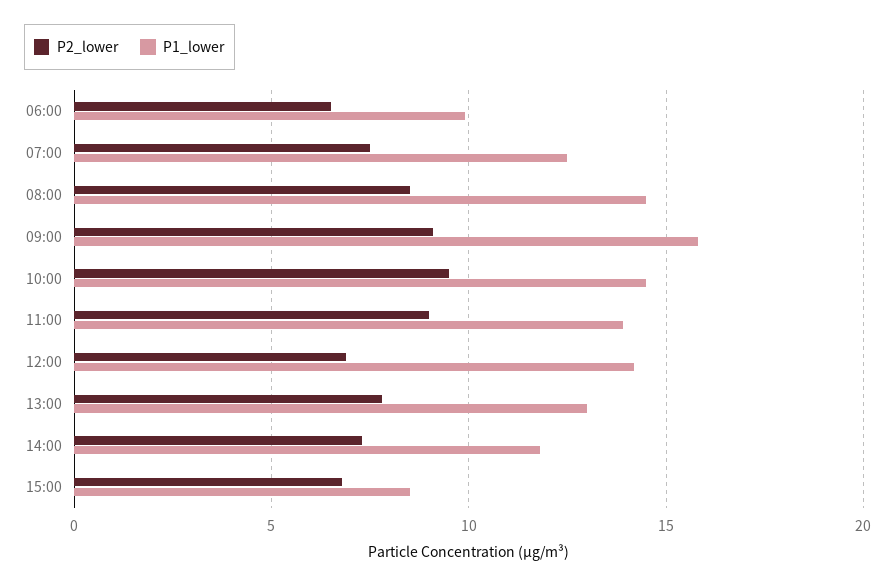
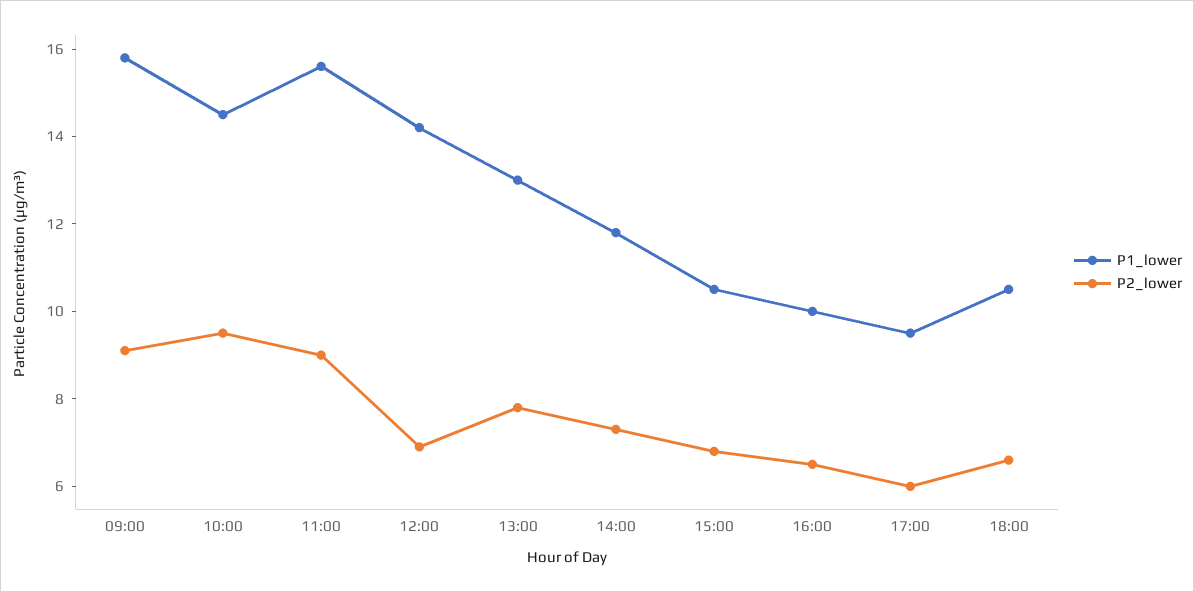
P2_lower, 06:00: 6.5 -> none
P1_lower, 06:00: 10 -> none
P2_lower, 07:00: 7.5 -> none
P1_lower, 07:00: 12.5 -> none
P2_lower, 08:00: 8.5 -> none
P1_lower, 08:00: 14.5 -> none
P1_lower, 11:00: 14 -> 15.5
P1_lower, 15:00: 8.5 -> 10.5
P1_lower, 16:00: none -> 10
P2_lower, 16:00: none -> 6.5
P1_lower, 17:00: none -> 9.5
P2_lower, 17:00: none -> 6
P1_lower, 18:00: none -> 10.5
P2_lower, 18:00: none -> 6.5

